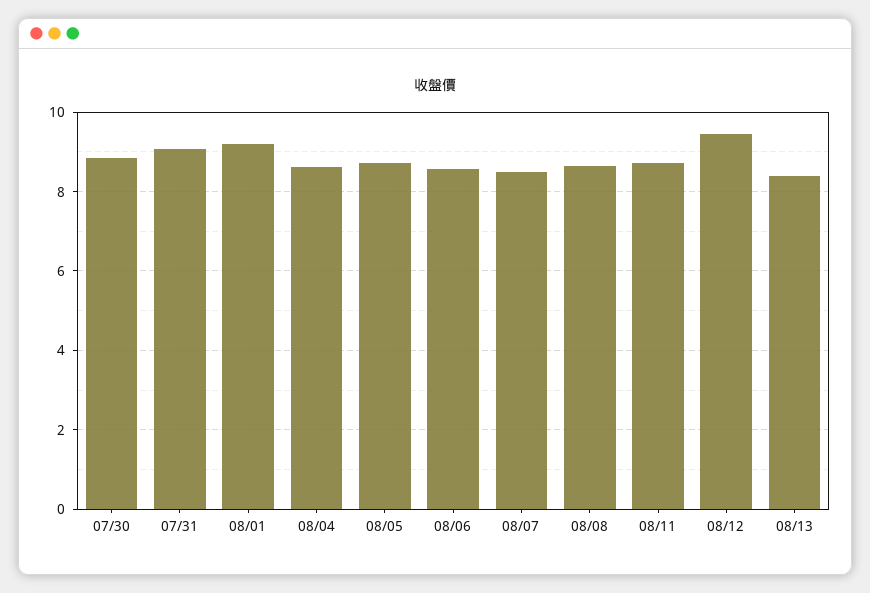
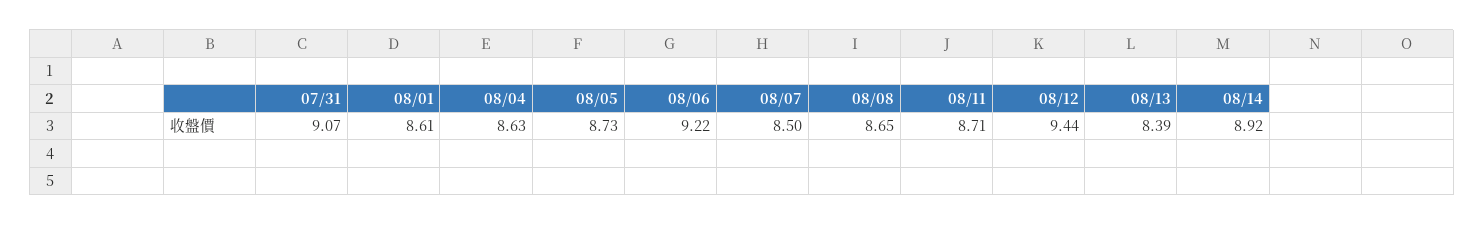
07/30: 8.8 -> none
08/01: 9.2 -> 8.61
08/06: 8.6 -> 9.22
08/14: none -> 8.92

